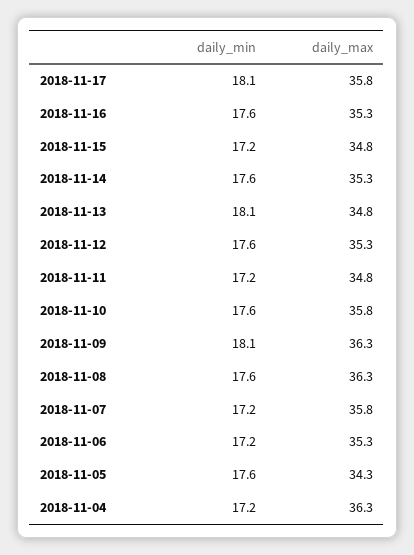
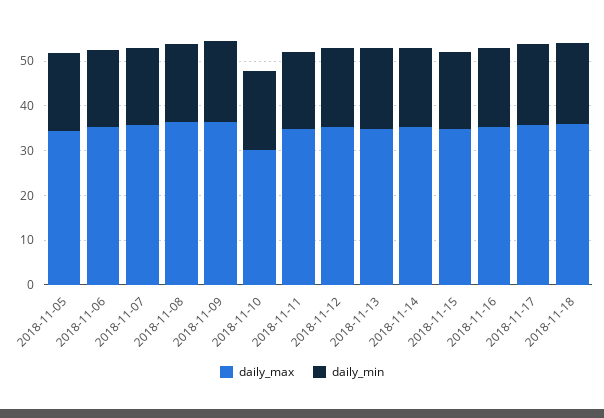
daily_max, 2018-11-10: 35.8 -> 30
daily_min, 2018-11-04: 17.2 -> none
daily_max, 2018-11-04: 36.3 -> none
daily_max, 2018-11-18: none -> 36
daily_min, 2018-11-18: none -> 18

